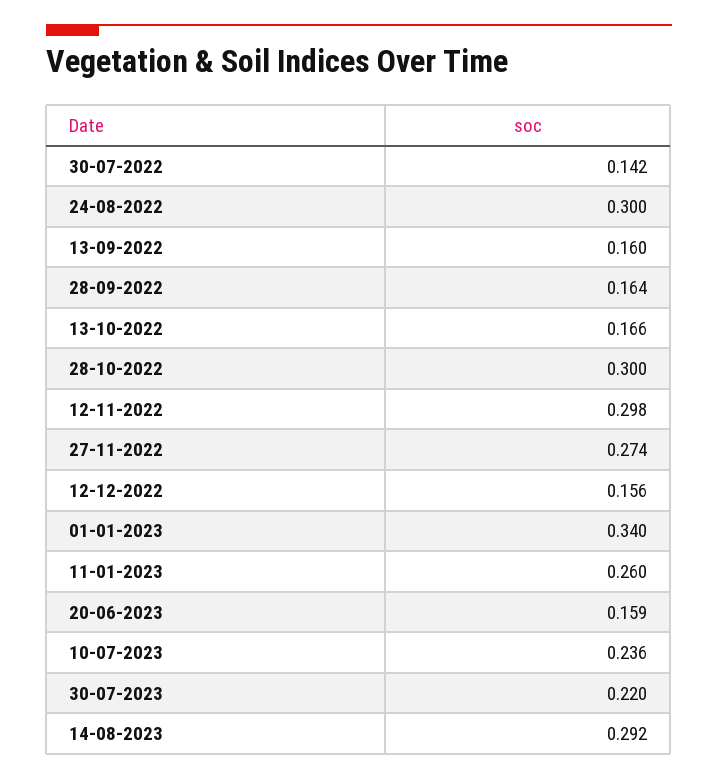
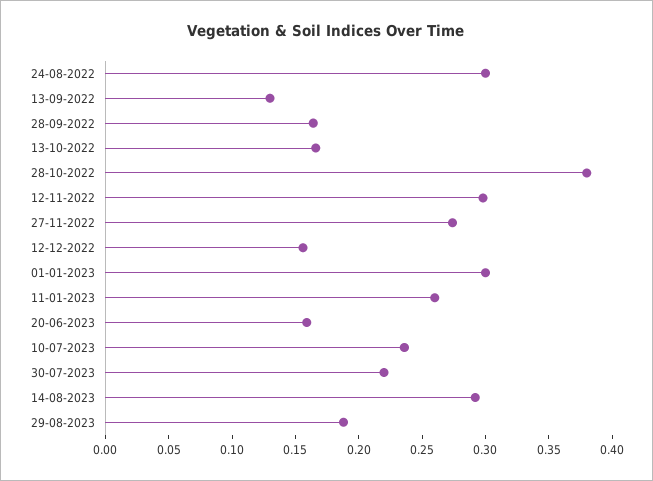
30-07-2022: 0.142 -> none
13-09-2022: 0.16 -> 0.13
28-10-2022: 0.3 -> 0.38
01-01-2023: 0.34 -> 0.3
29-08-2023: none -> 0.19

